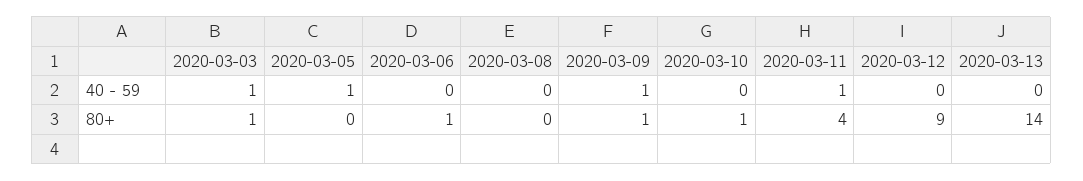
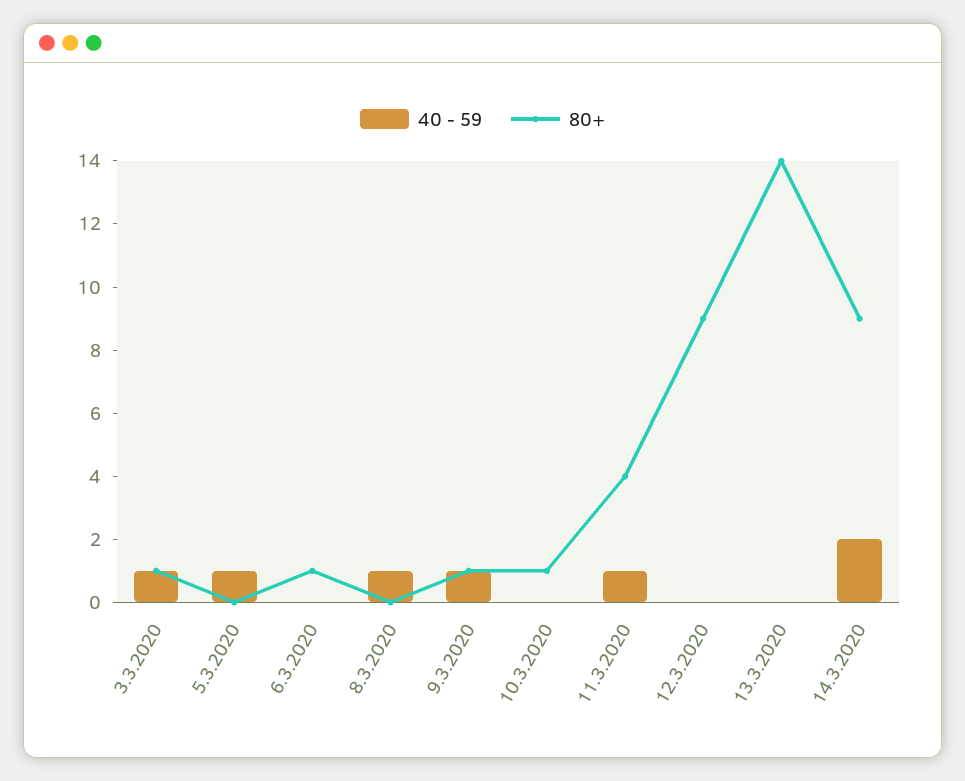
40 - 59, 2020-03-08: 0 -> 1
40 - 59, 14.3.2020: none -> 2
80+, 14.3.2020: none -> 9

